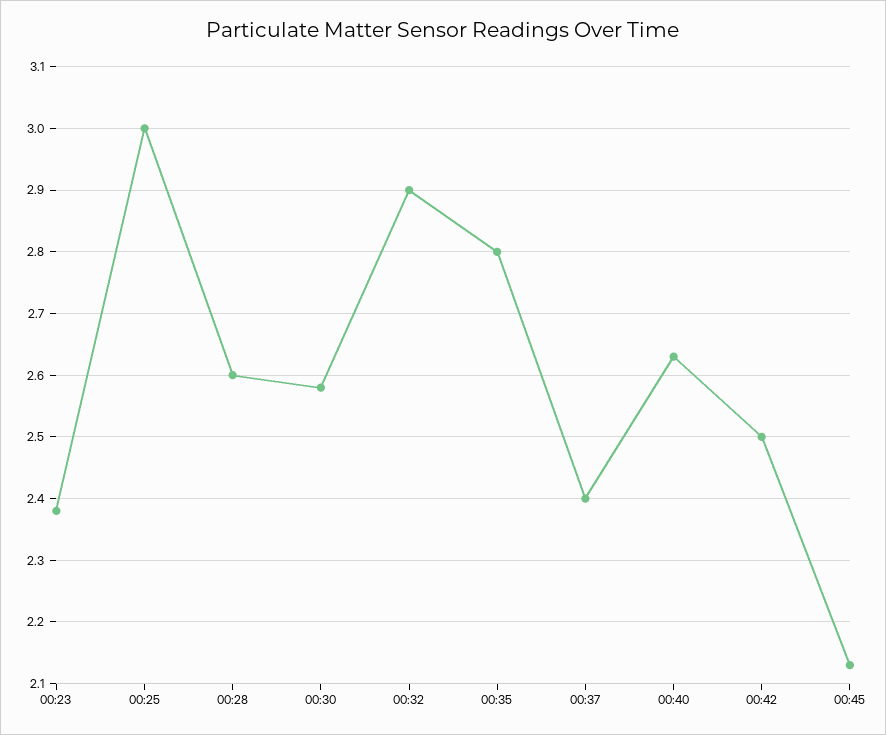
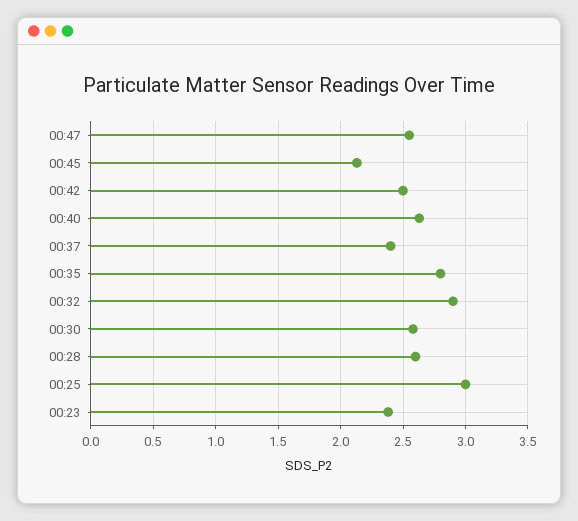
00:47: none -> 2.55

